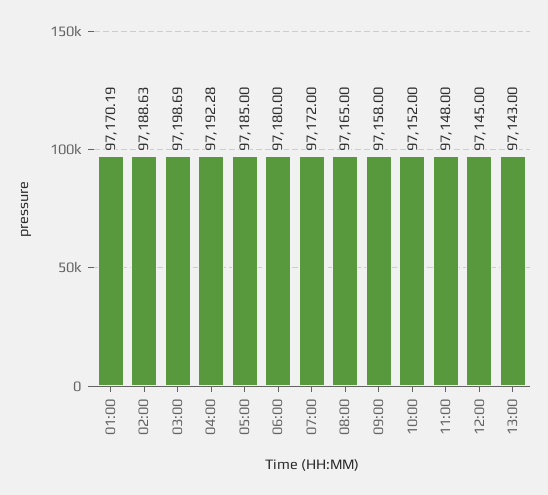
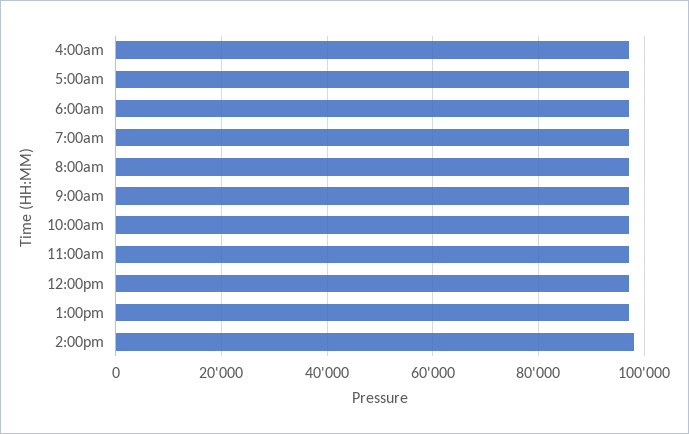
01:00: 97170.19 -> none
02:00: 97188.63 -> none
03:00: 97198.69 -> none
2:00pm: none -> 98000

